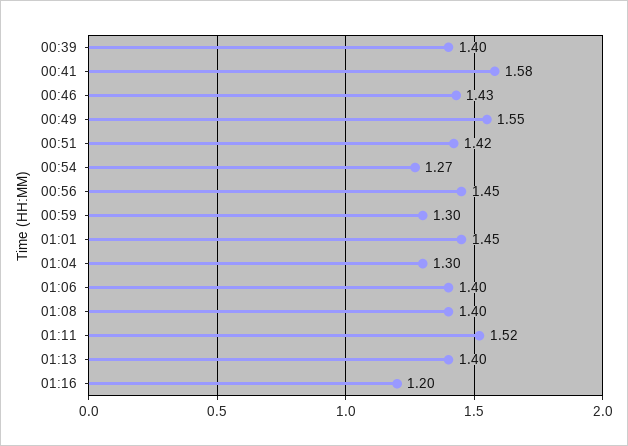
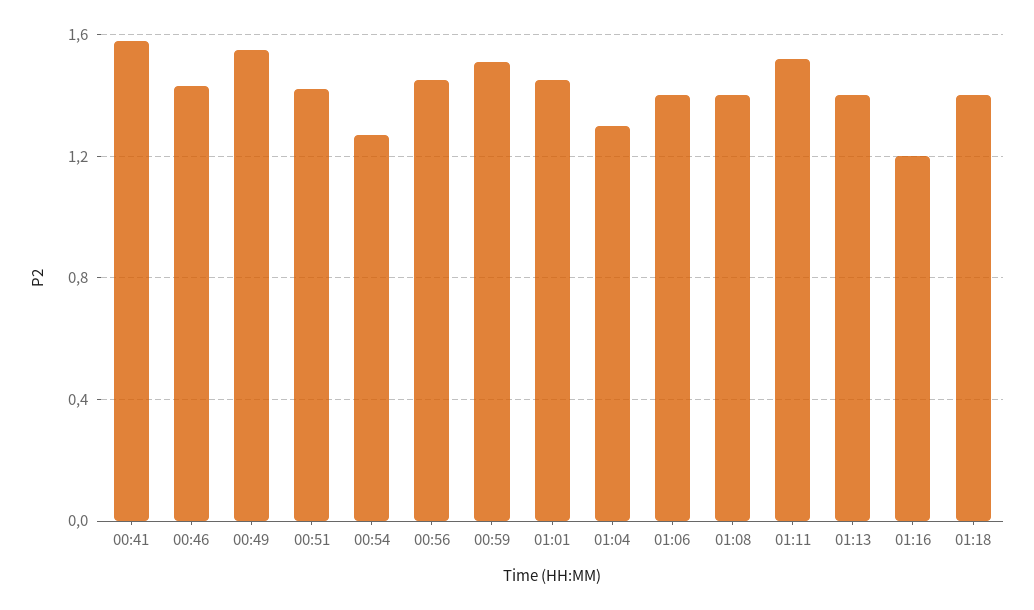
00:39: 1.4 -> none
00:59: 1.3 -> 1.5
01:18: none -> 1.4

